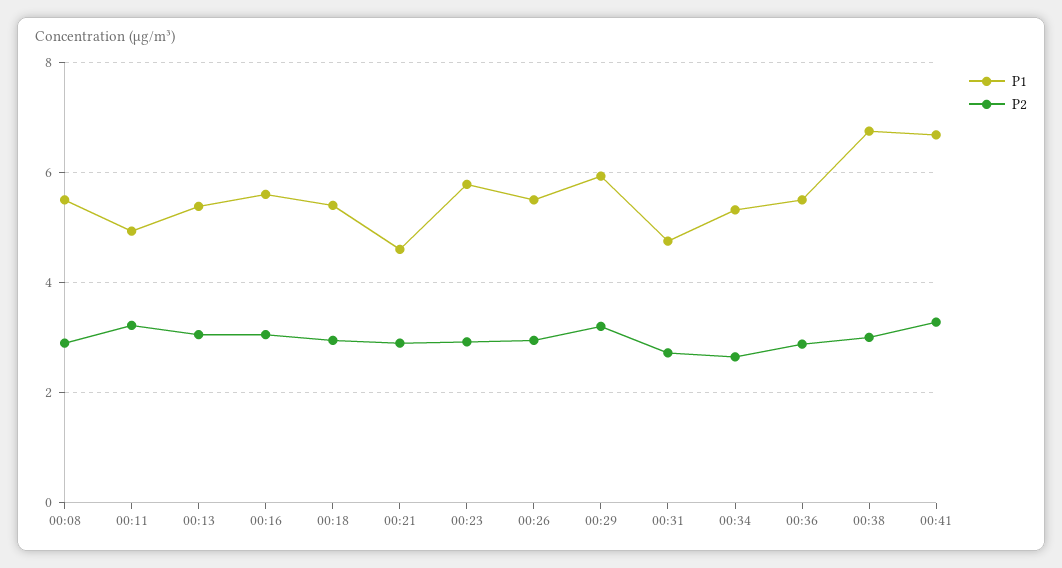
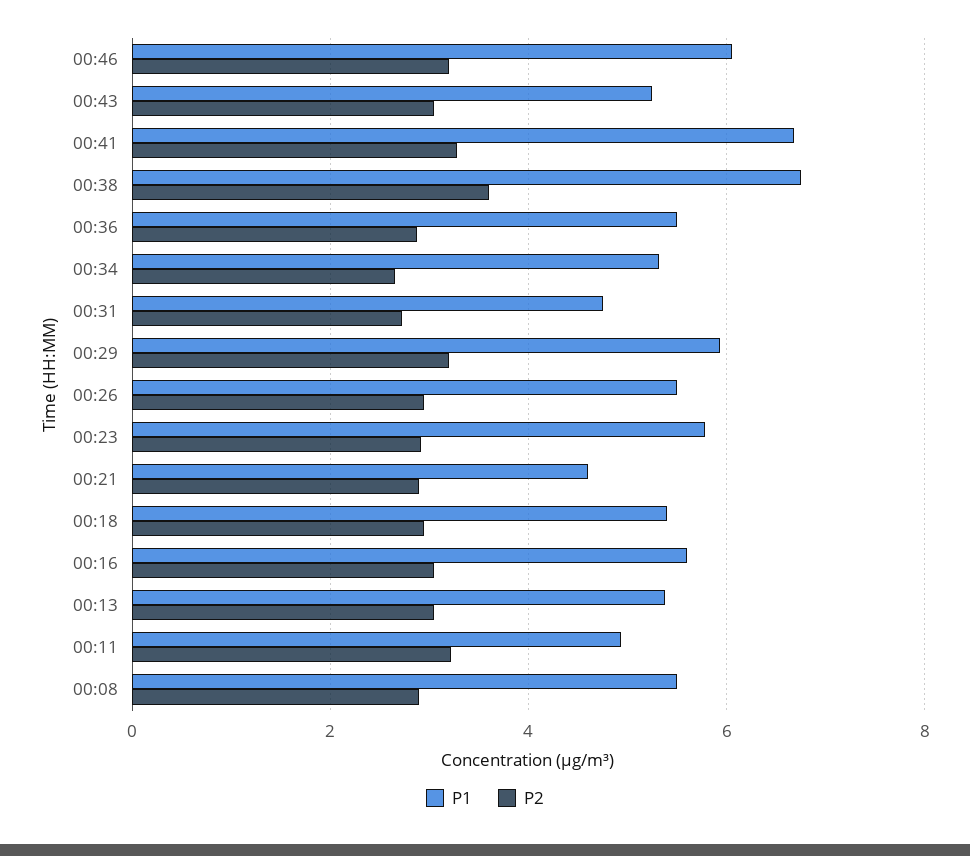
P2, 00:38: 3 -> 3.6
P1, 00:46: none -> 6
P2, 00:46: none -> 3.2
P1, 00:43: none -> 5.2
P2, 00:43: none -> 3

